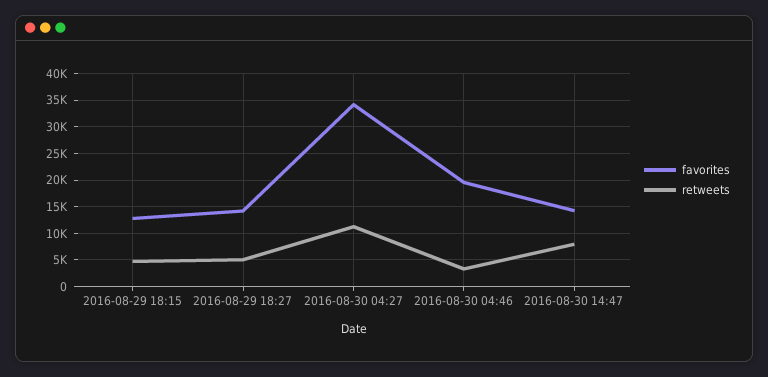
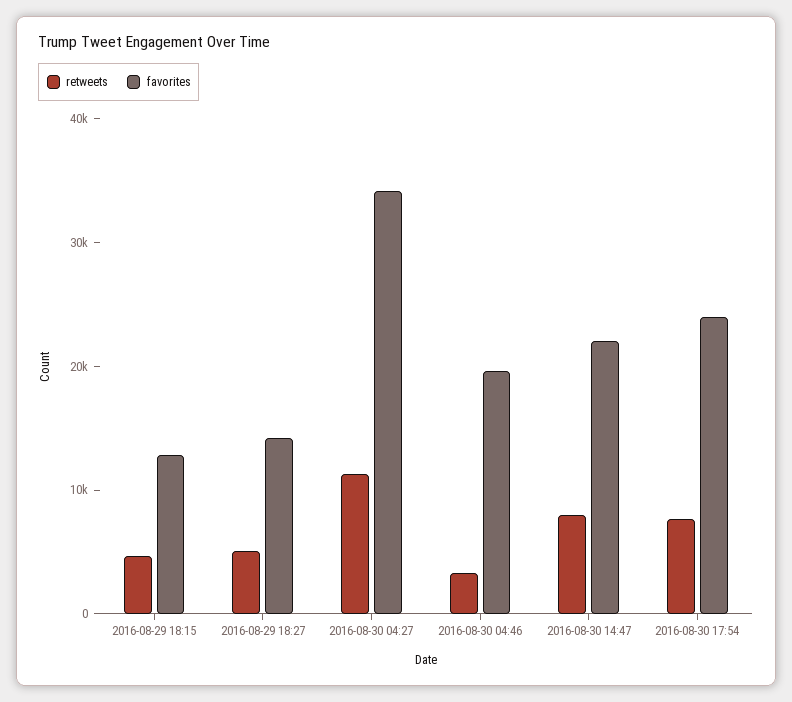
favorites, 2016-08-30 14:47: 15000 -> 22000
retweets, 2016-08-30 17:54: none -> 8000
favorites, 2016-08-30 17:54: none -> 24000

